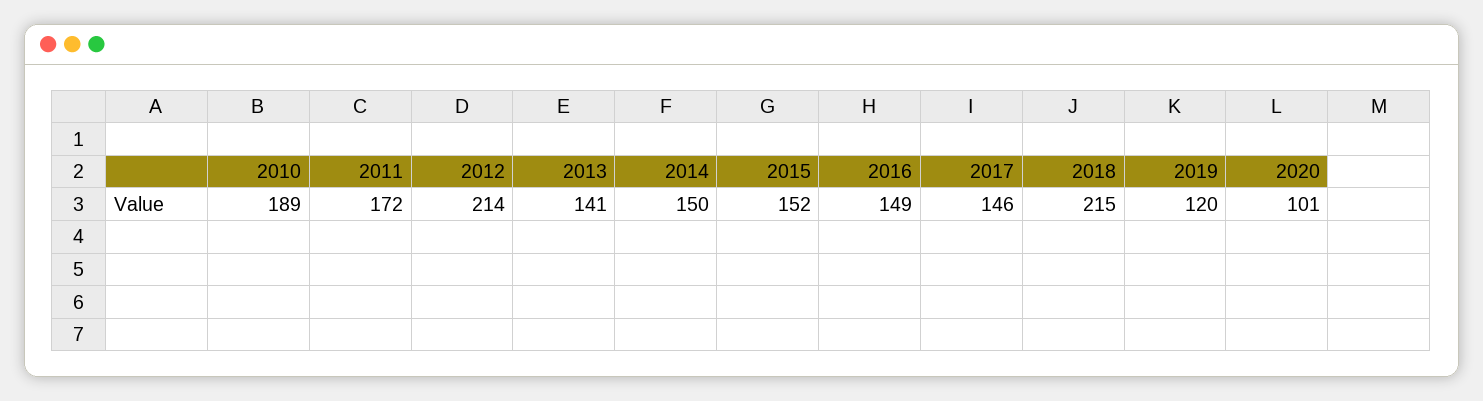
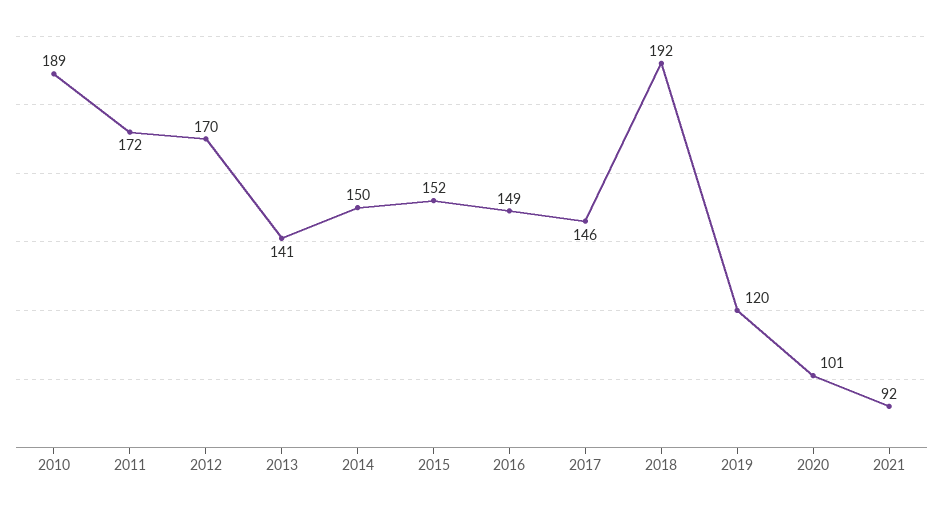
2012: 214 -> 170
2018: 215 -> 192
2021: none -> 92

